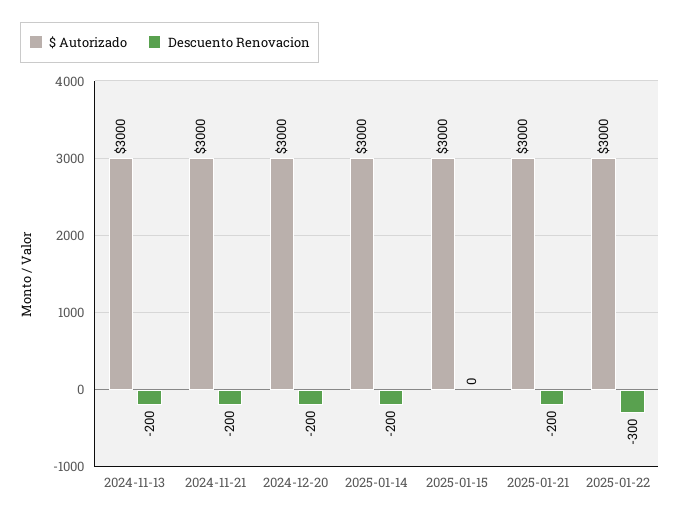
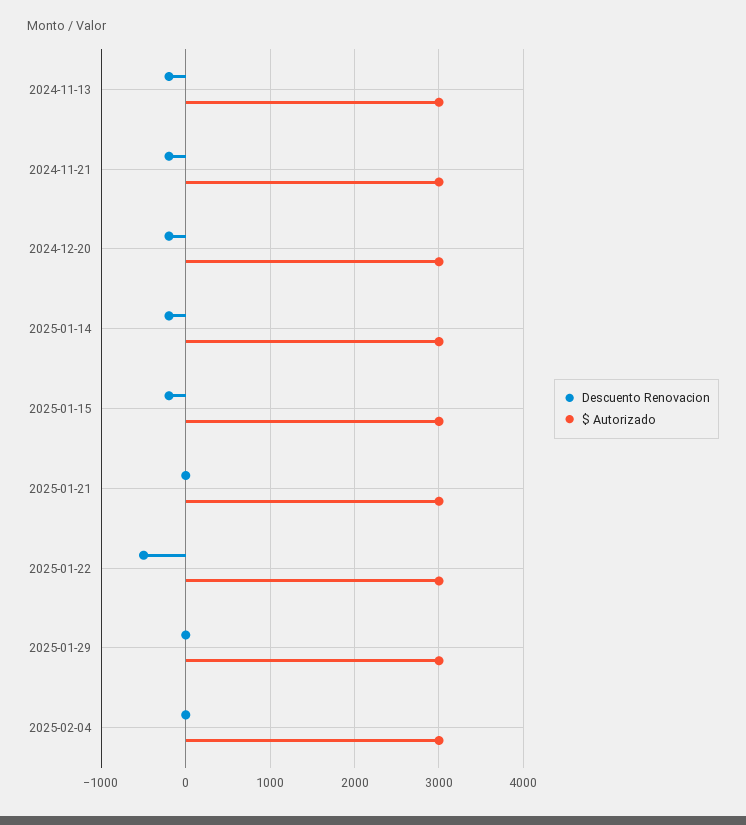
Descuento Renovacion, 2025-01-15: 0 -> -200
Descuento Renovacion, 2025-01-21: -200 -> 0
Descuento Renovacion, 2025-01-22: -300 -> -500
Descuento Renovacion, 2025-01-29: none -> 0
$ Autorizado, 2025-01-29: none -> 3000
Descuento Renovacion, 2025-02-04: none -> 0
$ Autorizado, 2025-02-04: none -> 3000

